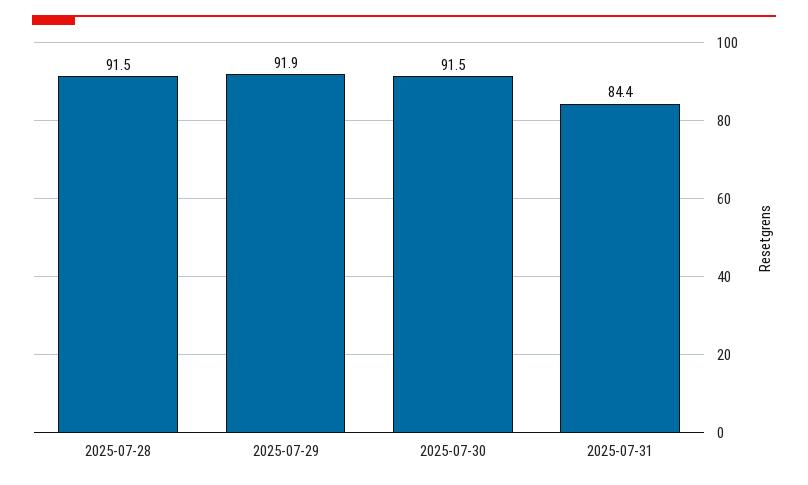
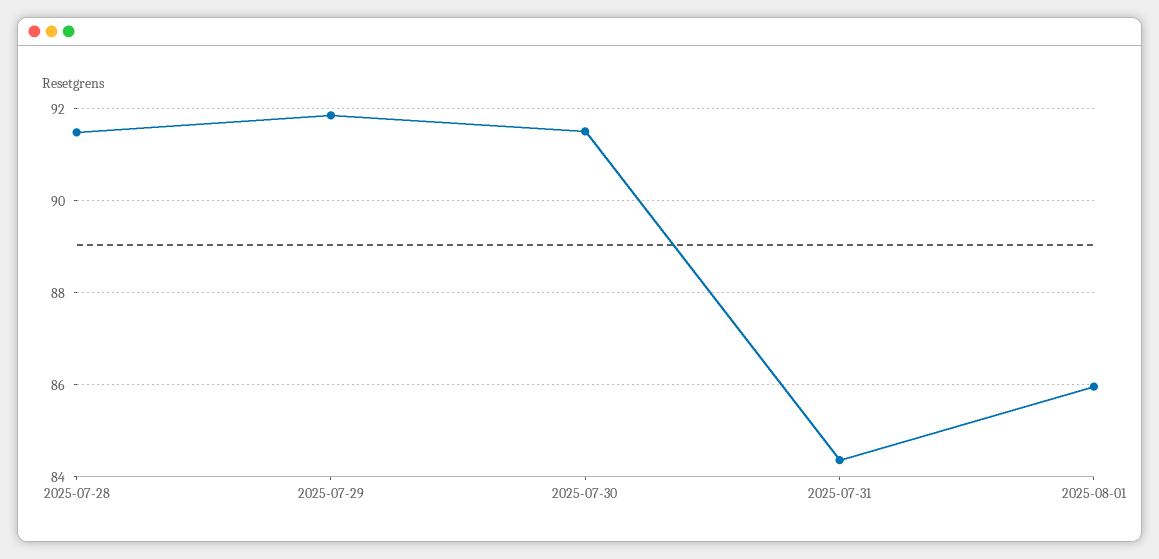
2025-08-01: none -> 86

